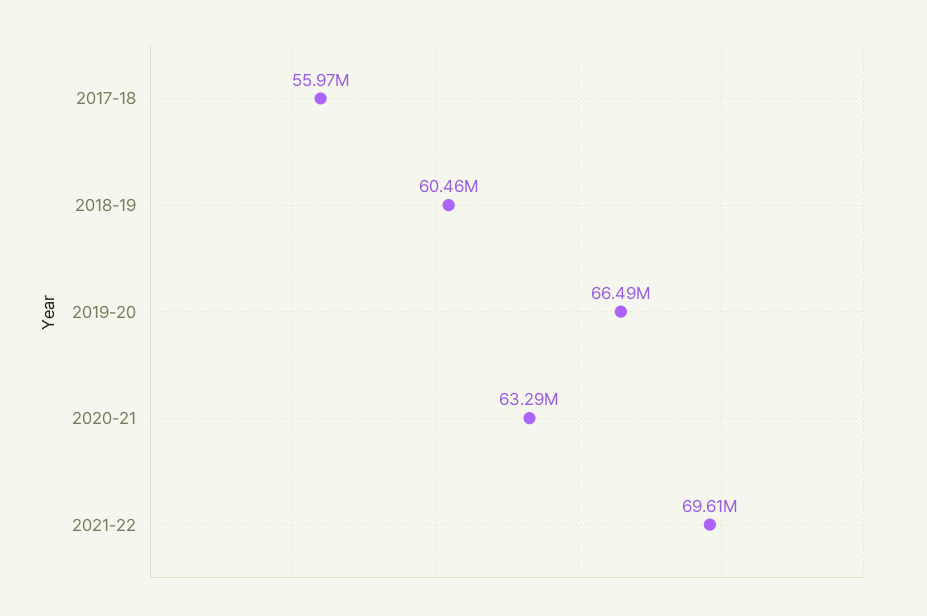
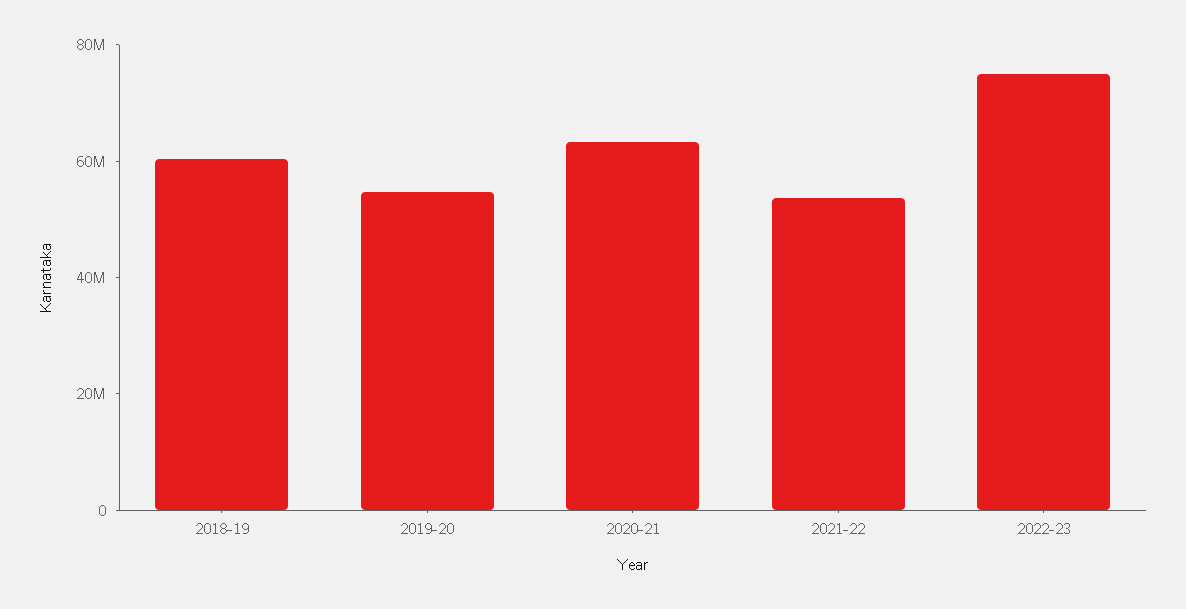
2017-18: 55970000 -> none
2019-20: 66490000 -> 55000000
2021-22: 69610000 -> 55000000
2022-23: none -> 75000000

